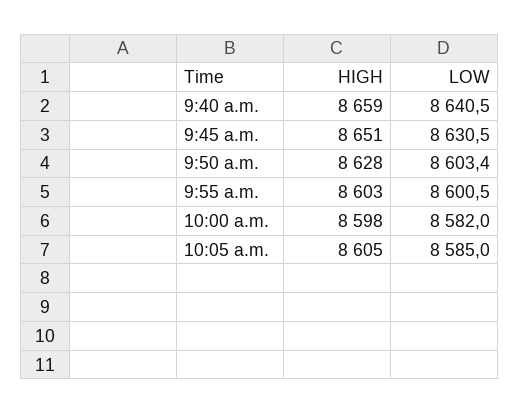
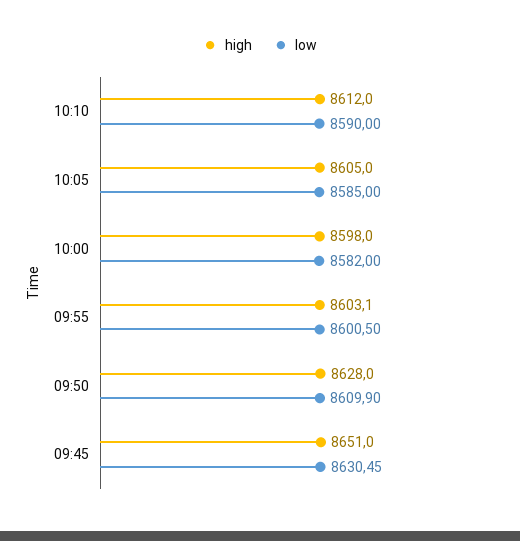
HIGH, 9:40 a.m.: 8659 -> none
LOW, 9:40 a.m.: 8640.5 -> none
LOW, 9:50 a.m.: 8603.4 -> 8609.9
HIGH, 10:10: none -> 8612
LOW, 10:10: none -> 8590

